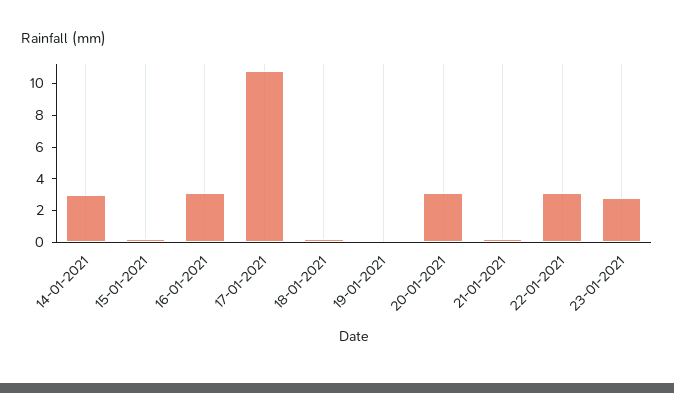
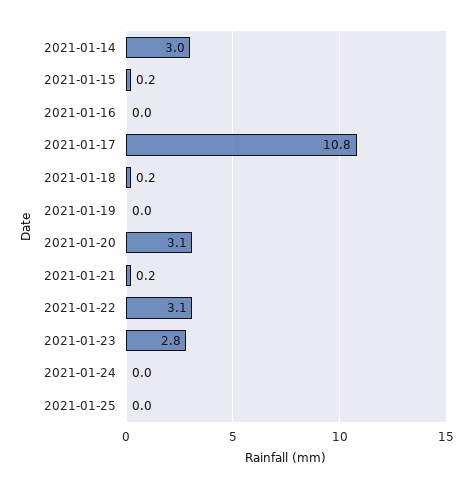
16-01-2021: 3 -> 0
2021-01-24: none -> 0
2021-01-25: none -> 0

